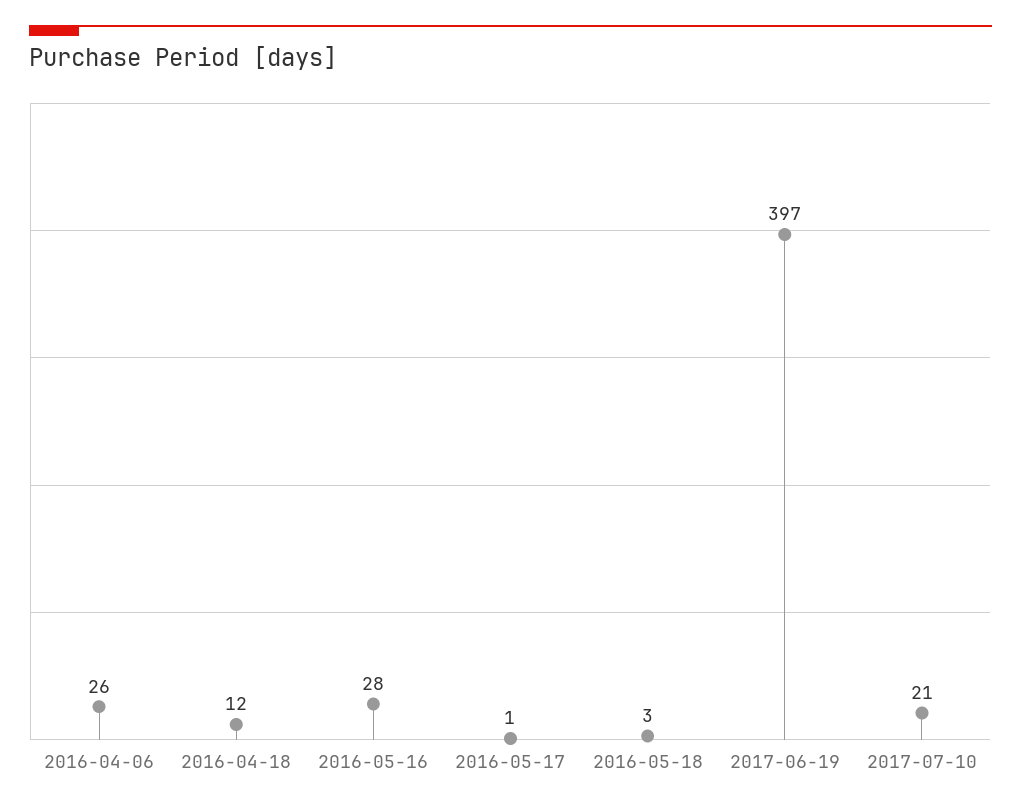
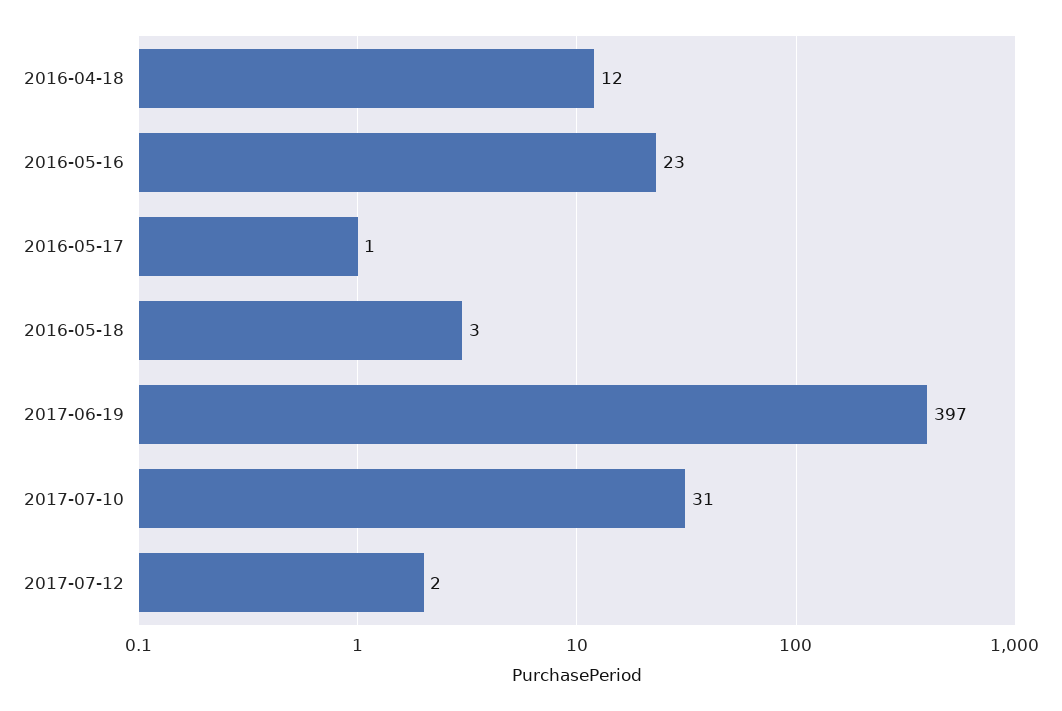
2016-04-06: 26 -> none
2016-05-16: 28 -> 23
2017-07-10: 21 -> 31
2017-07-12: none -> 2

